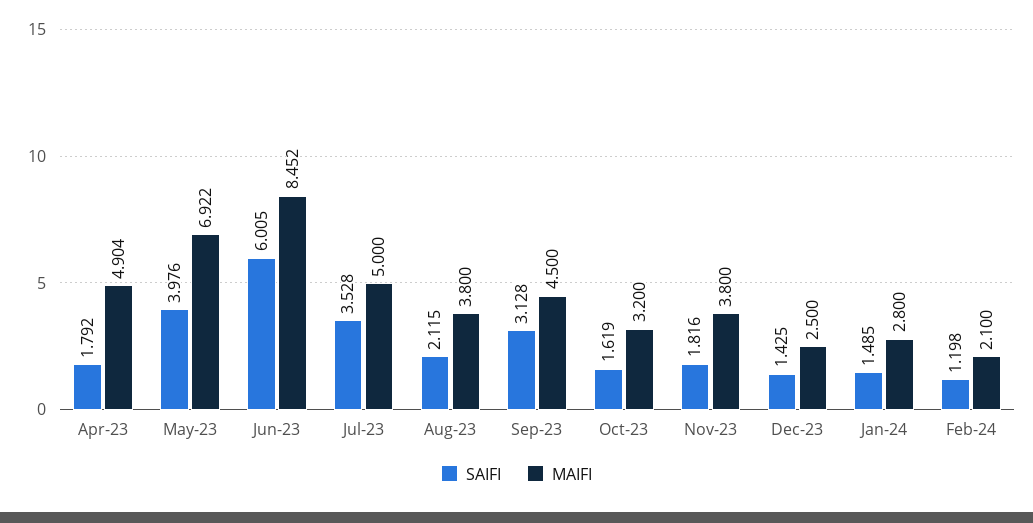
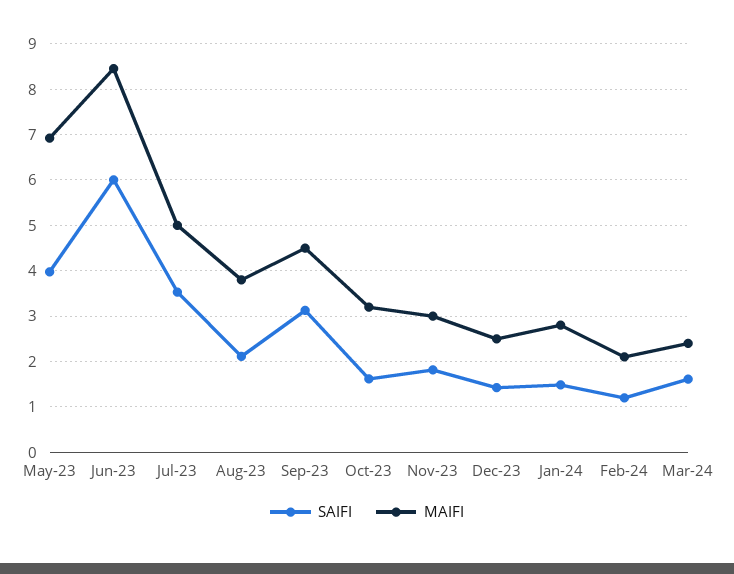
SAIFI, Apr-23: 1.792 -> none
MAIFI, Apr-23: 4.904 -> none
MAIFI, Nov-23: 3.8 -> 3
SAIFI, Mar-24: none -> 1.6
MAIFI, Mar-24: none -> 2.4

